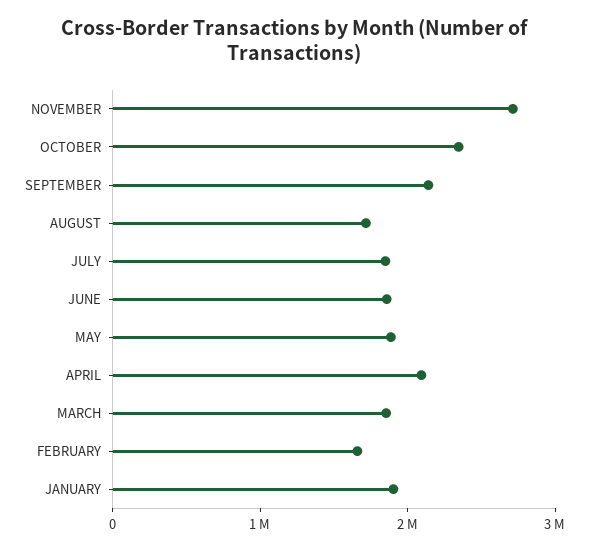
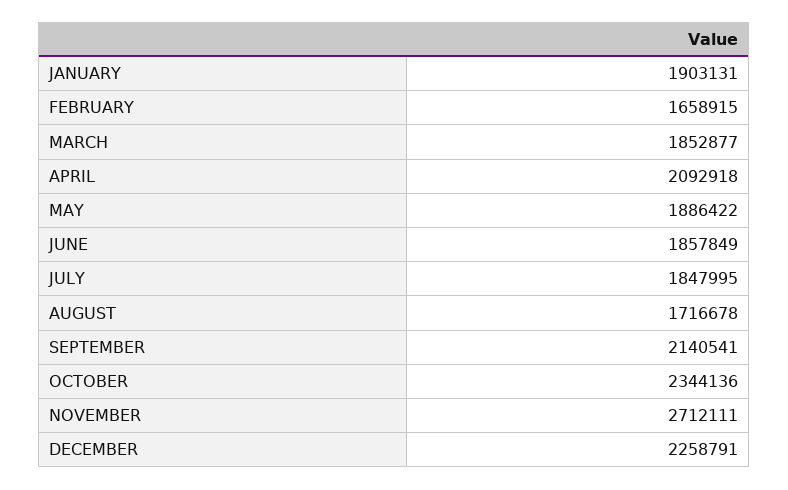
DECEMBER: none -> 2258791

